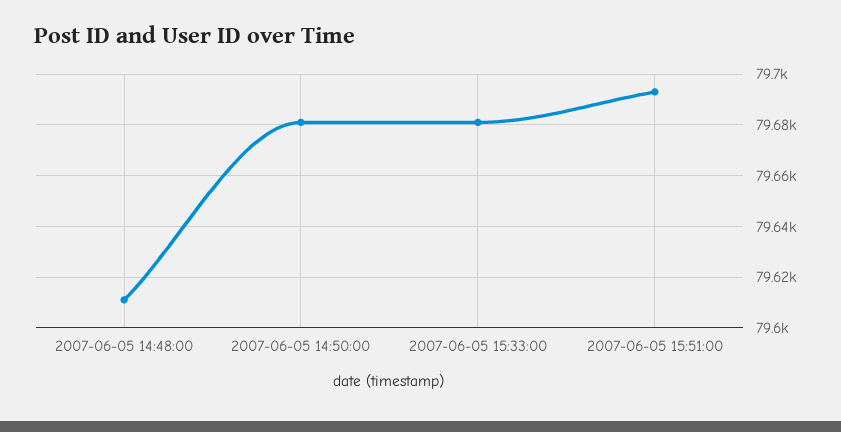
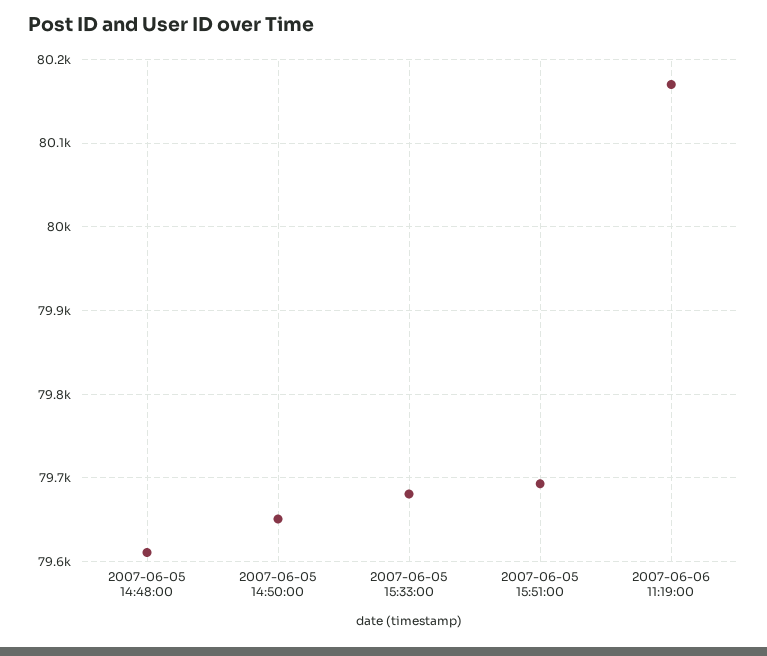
2007-06-05 14:50:00: 79680 -> 79650
2007-06-06 11:19:00: none -> 80170

